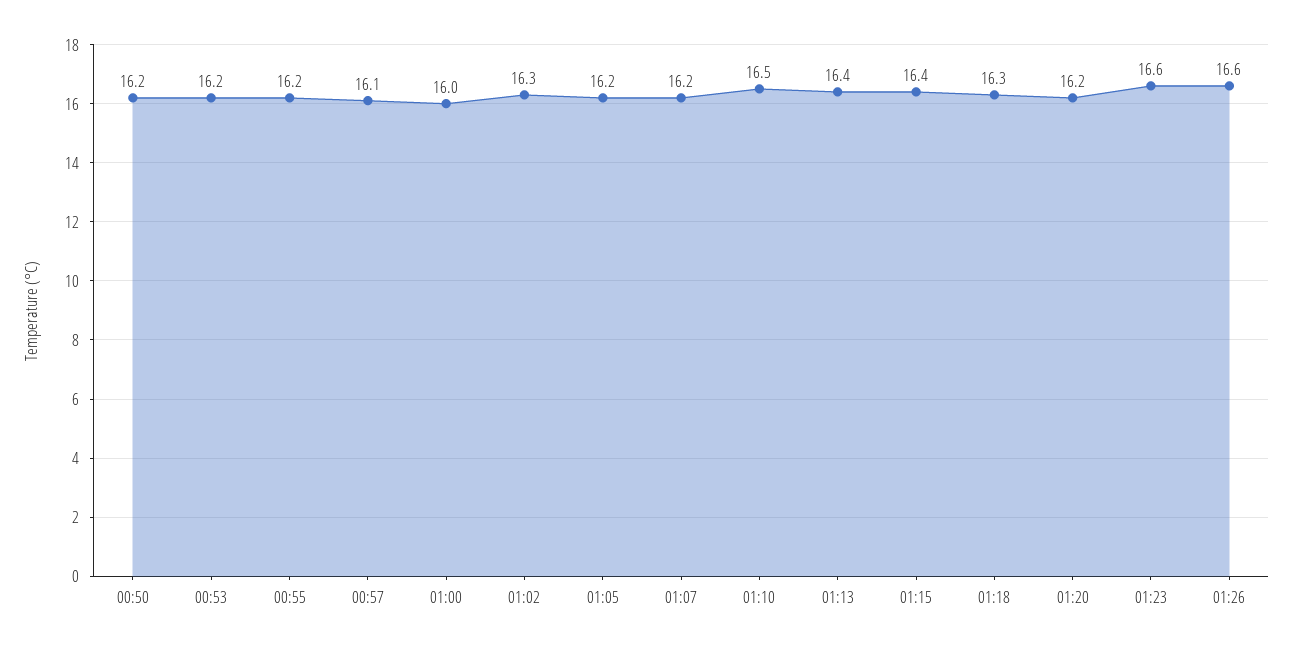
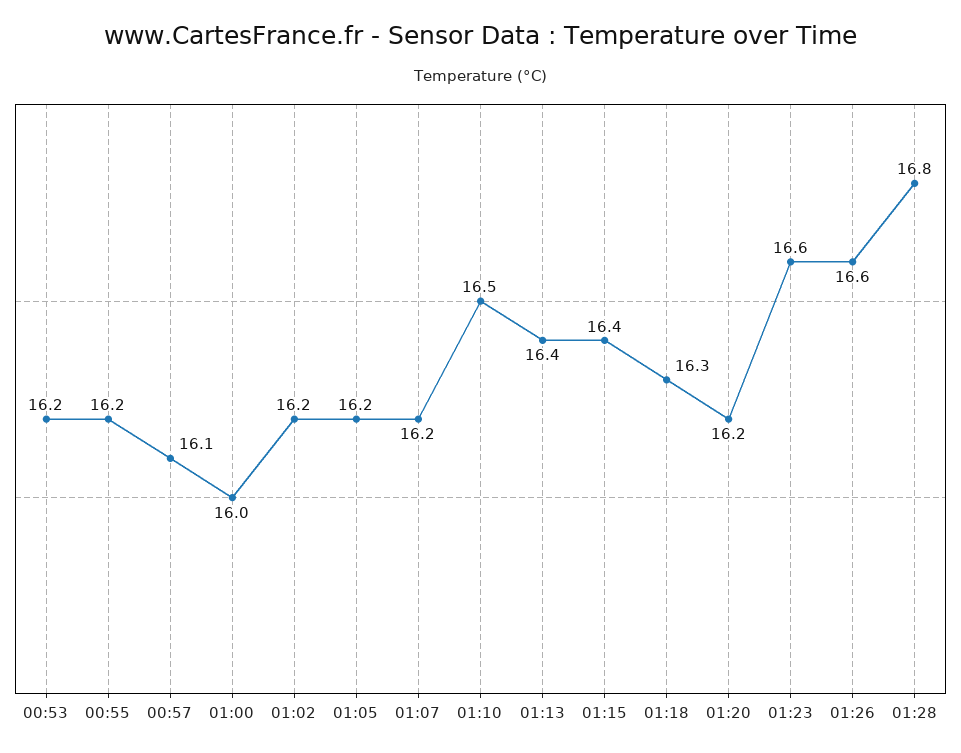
00:50: 16.2 -> none
01:02: 16.3 -> 16.2
01:28: none -> 16.8

